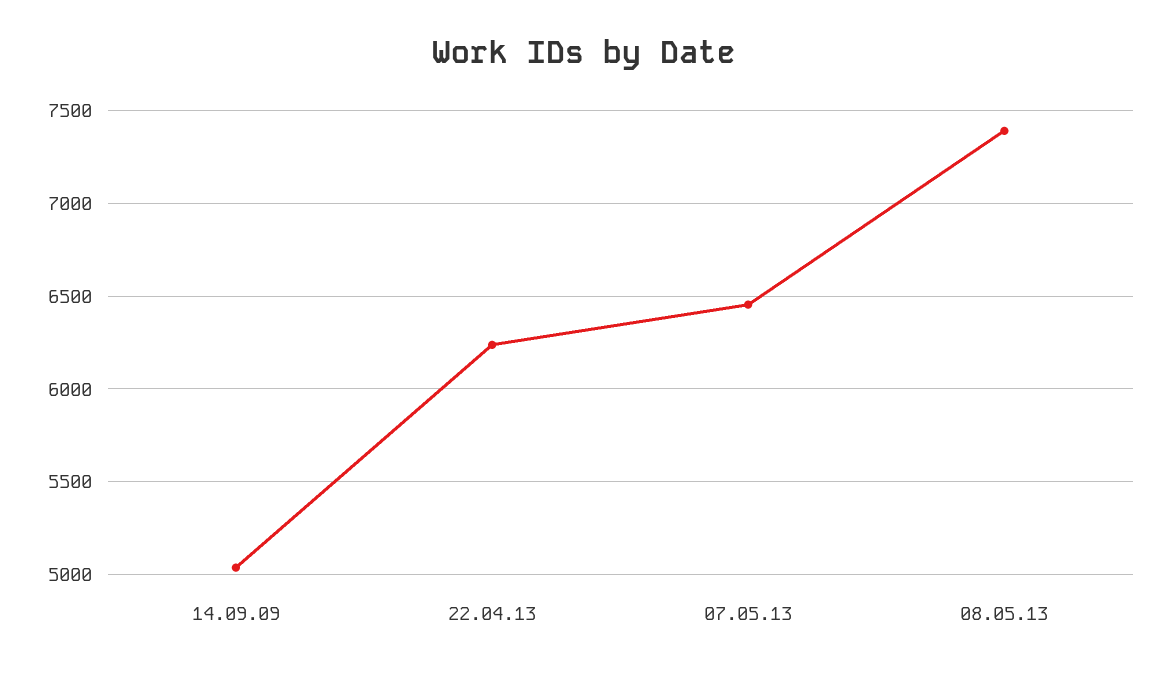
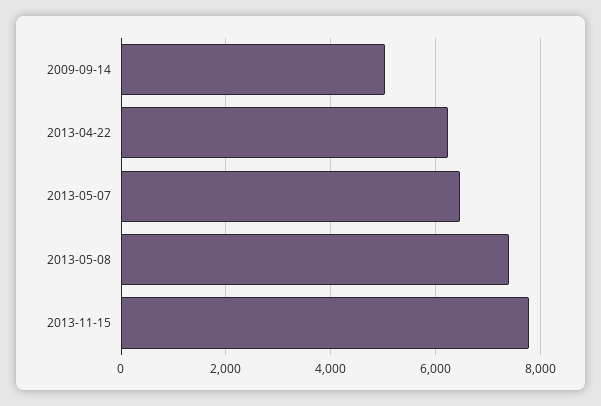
2013-11-15: none -> 7800

